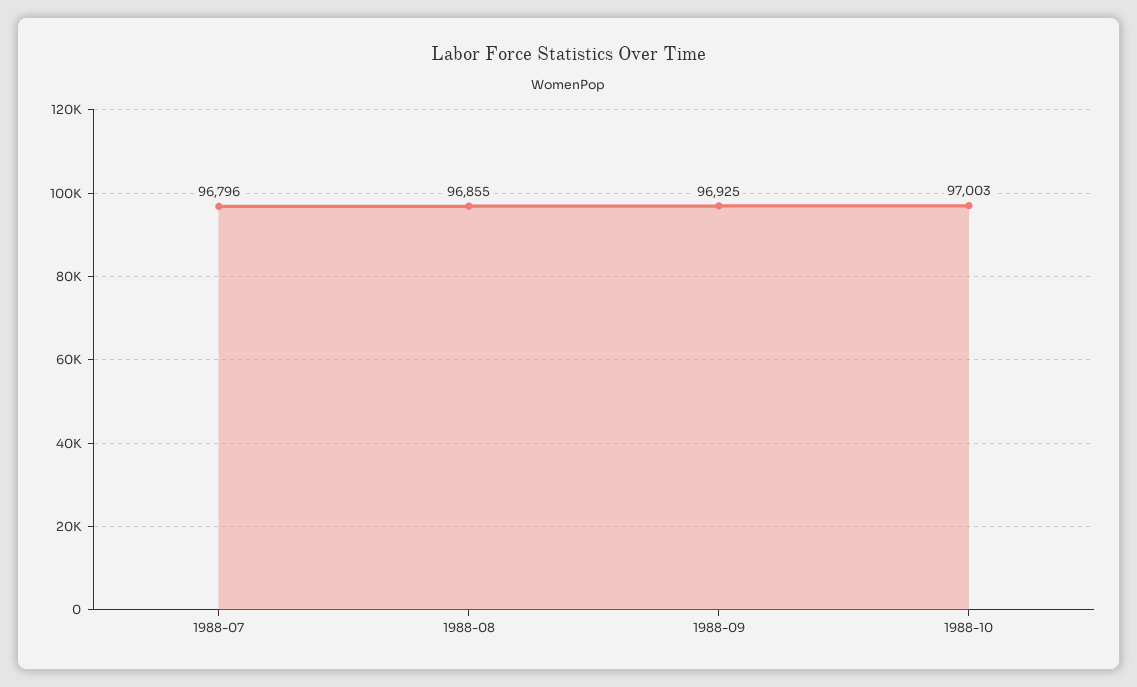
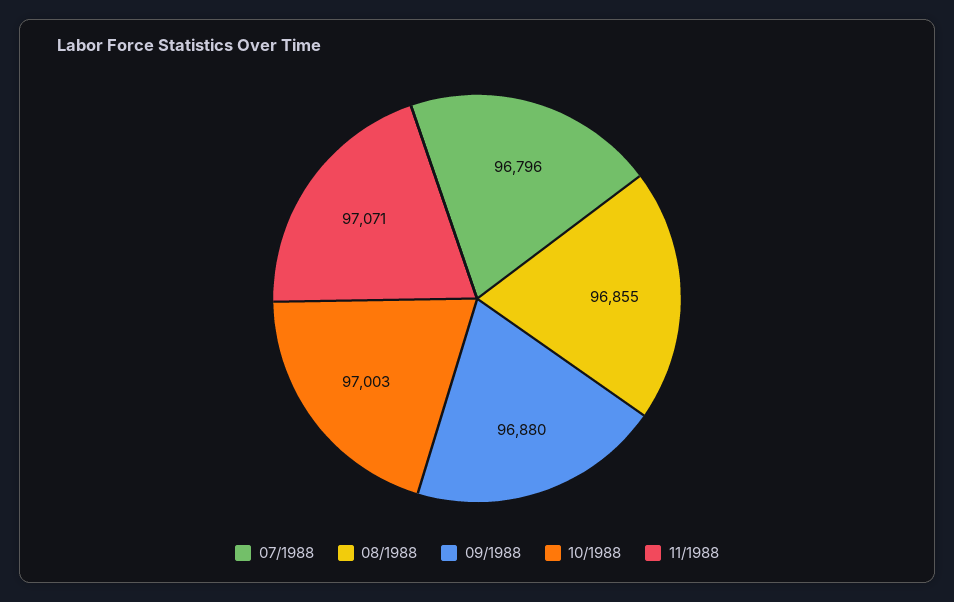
1988-09: 96925 -> 96880
11/1988: none -> 97071

